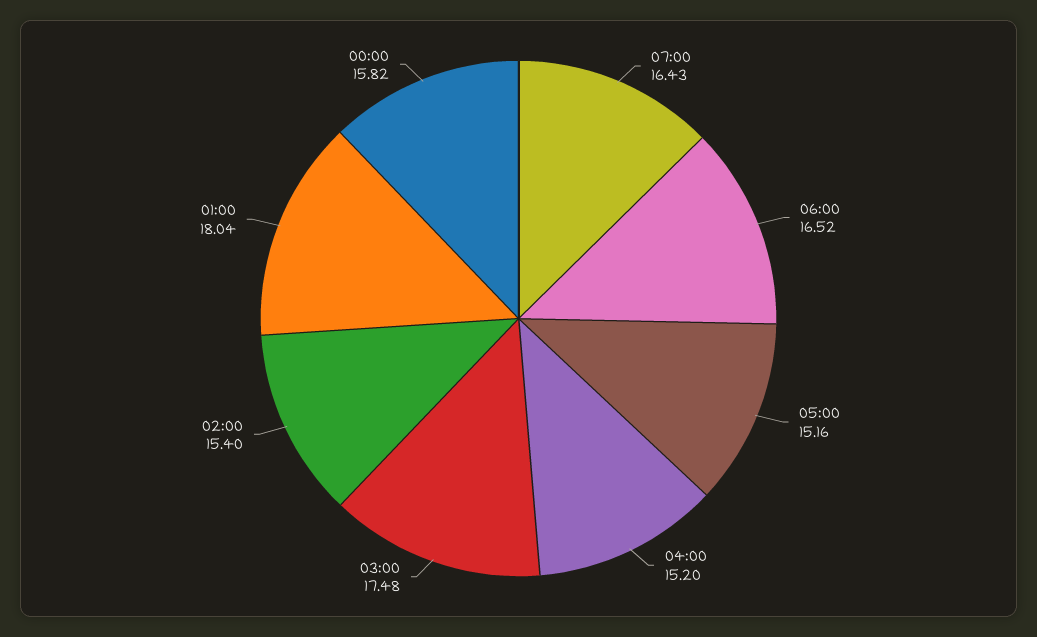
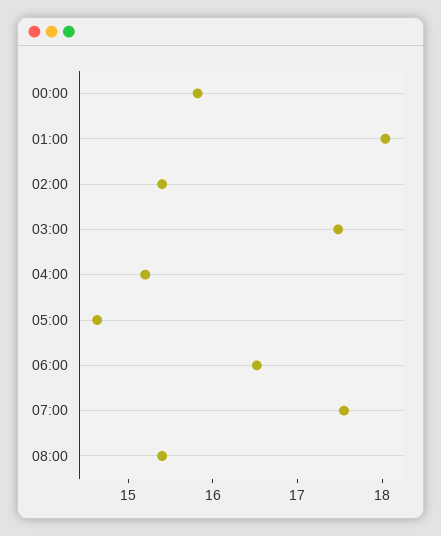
07:00: 16.43 -> 17.6
05:00: 15.16 -> 14.6
08:00: none -> 15.4

